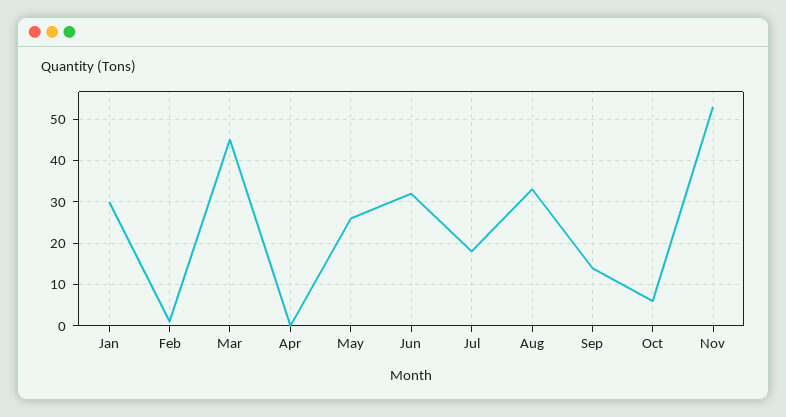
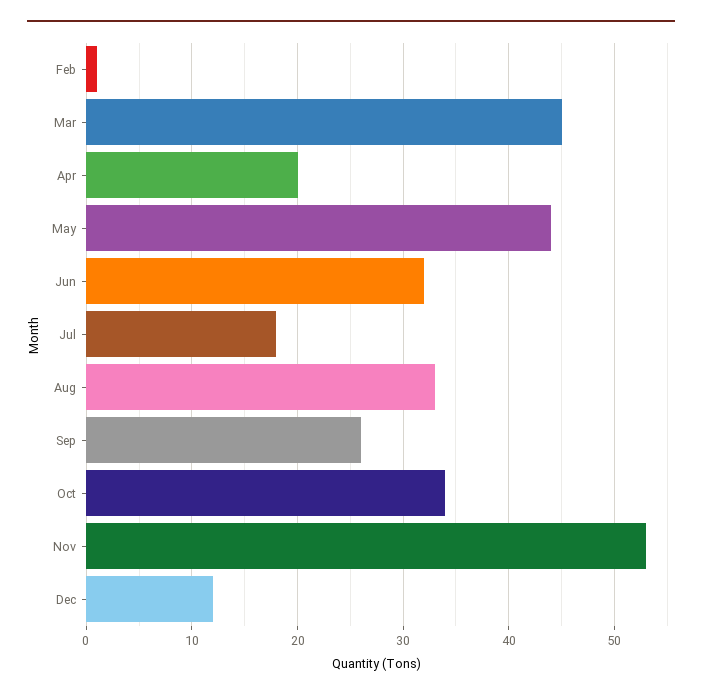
Jan: 30 -> none
Apr: 0 -> 20
May: 25 -> 44
Sep: 15 -> 26
Oct: 5 -> 34
Dec: none -> 12

